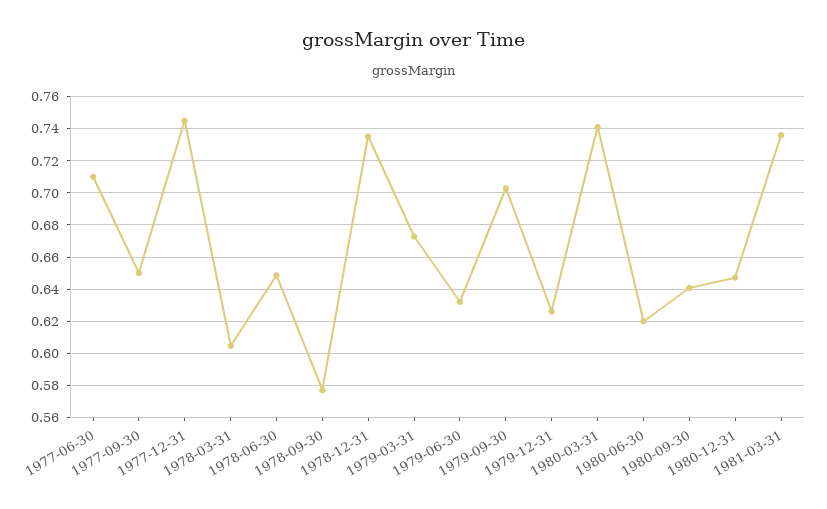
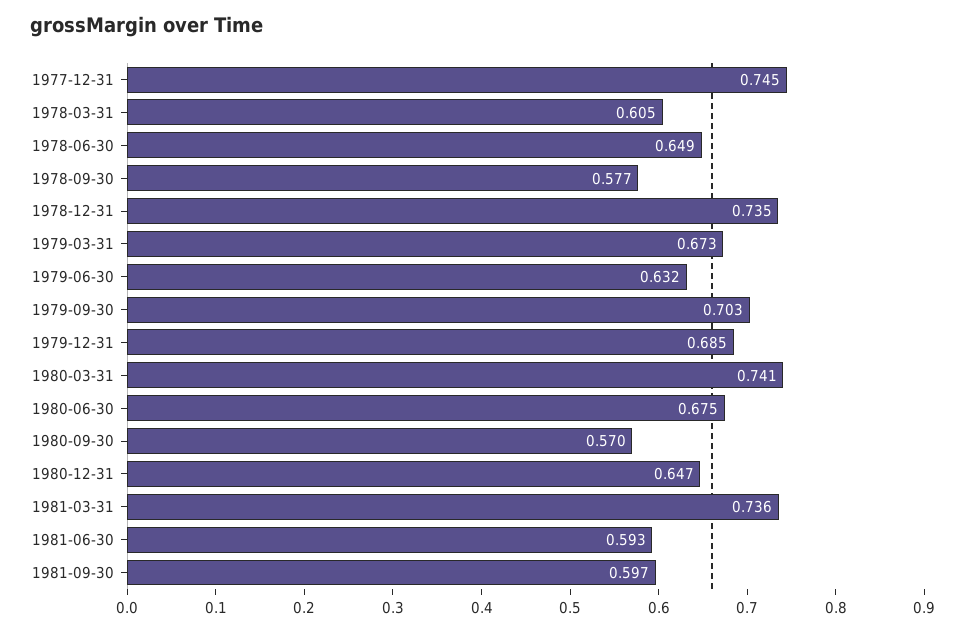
1977-06-30: 0.71 -> none
1977-09-30: 0.65 -> none
1979-12-31: 0.625 -> 0.685
1980-06-30: 0.62 -> 0.675
1980-09-30: 0.64 -> 0.57
1981-06-30: none -> 0.593
1981-09-30: none -> 0.597

